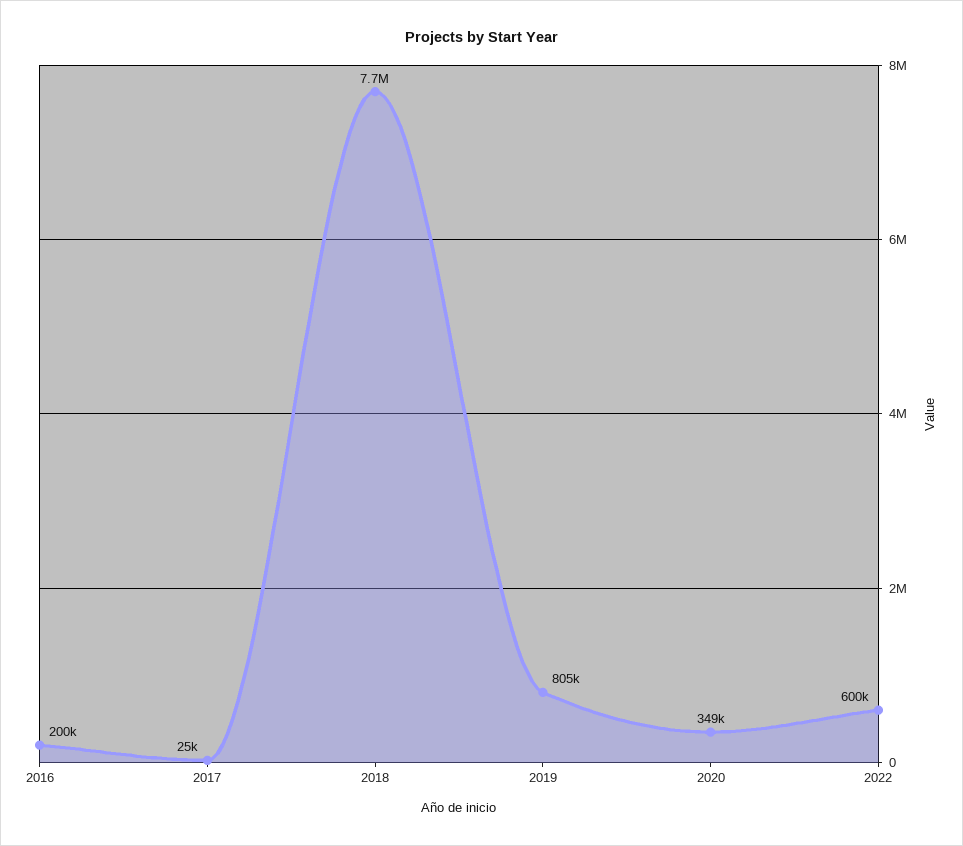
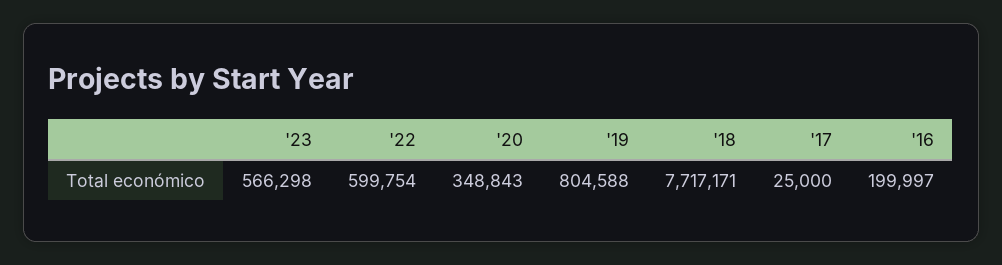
'23: none -> 566298

